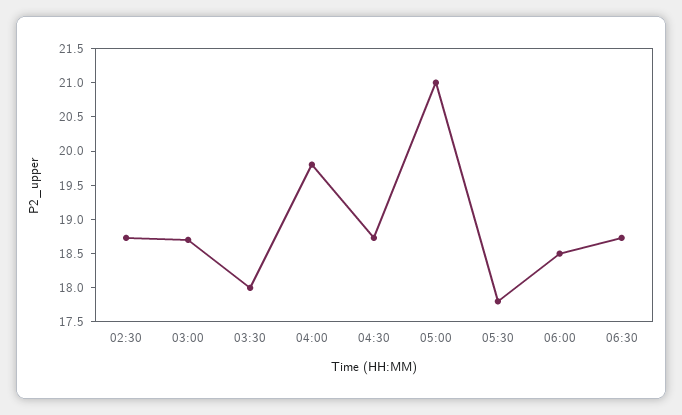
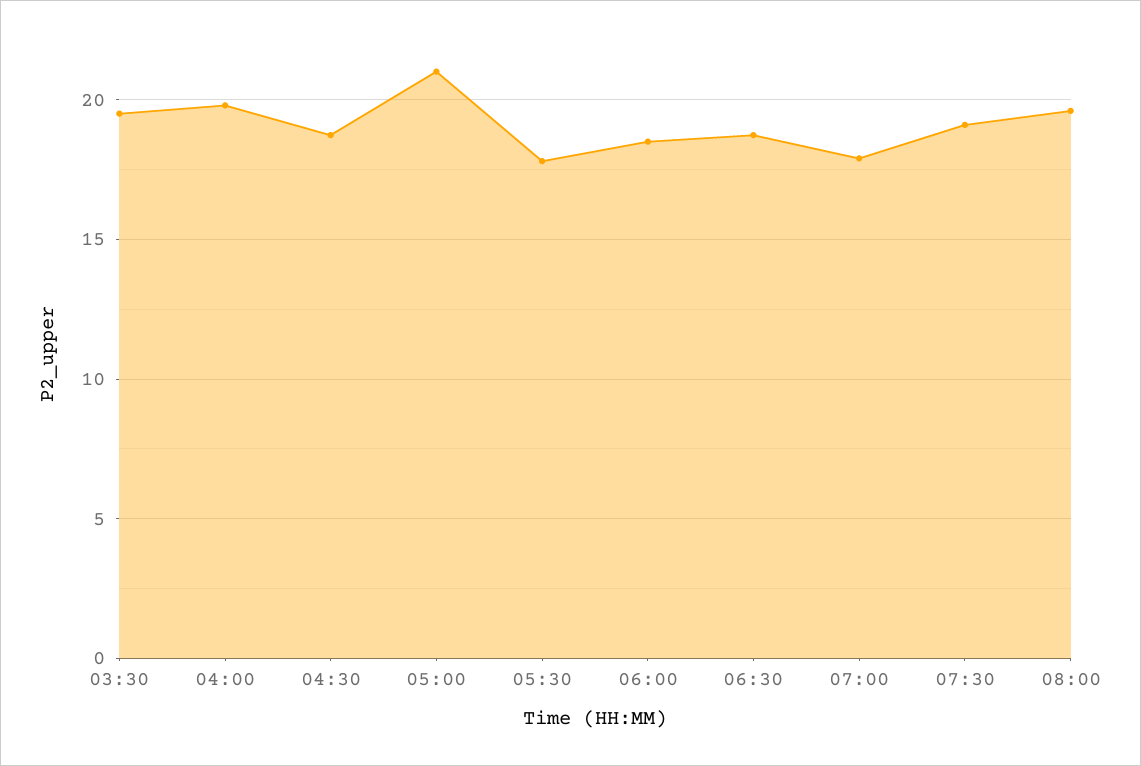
02:30: 18.75 -> none
03:00: 18.75 -> none
03:30: 18 -> 19.5
07:00: none -> 18
07:30: none -> 19
08:00: none -> 19.5

